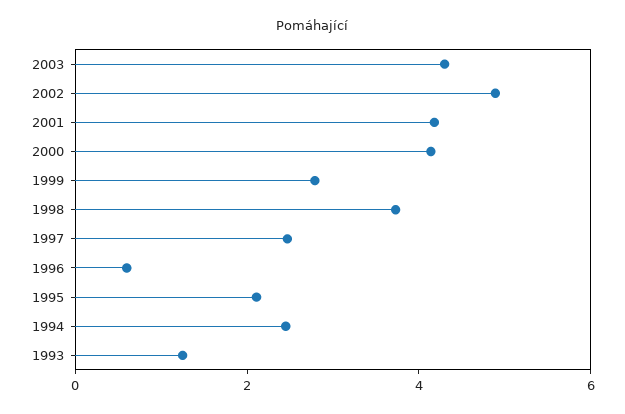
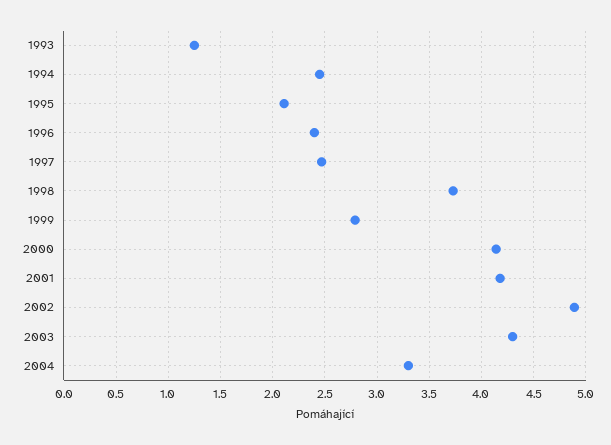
1996: 0.5 -> 2.4
2004: none -> 3.3

